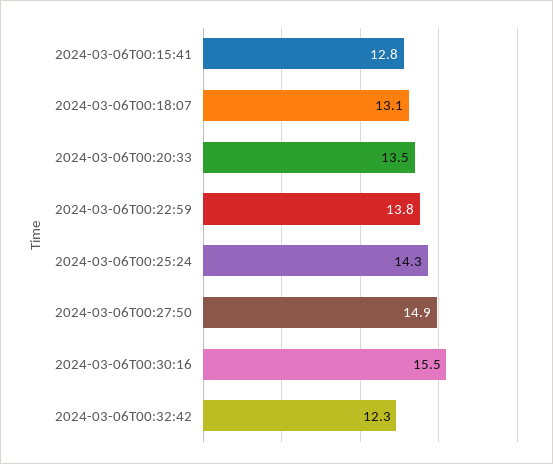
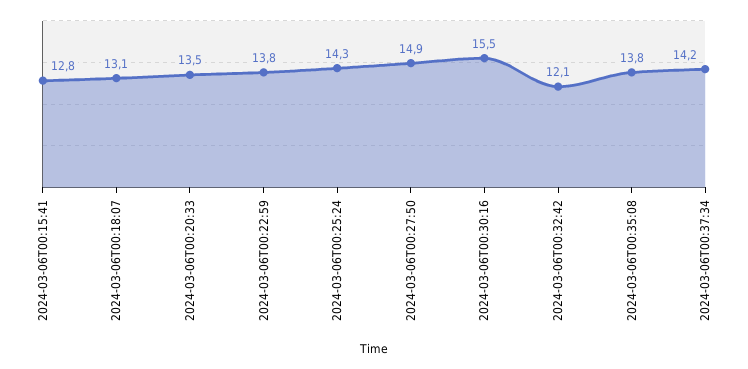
2024-03-06T00:32:42: 12.3 -> 12.1
2024-03-06T00:35:08: none -> 13.8
2024-03-06T00:37:34: none -> 14.2

